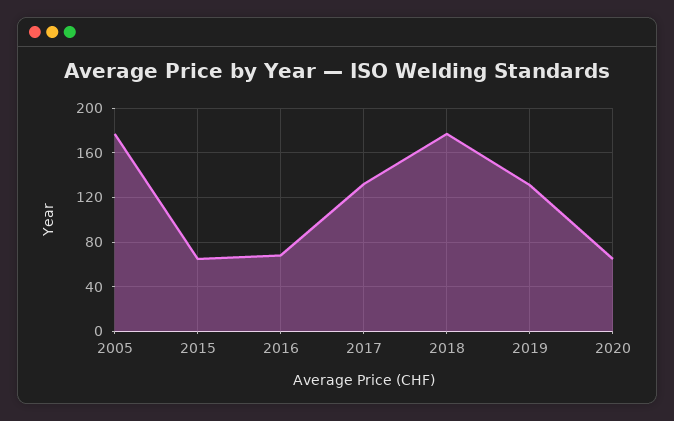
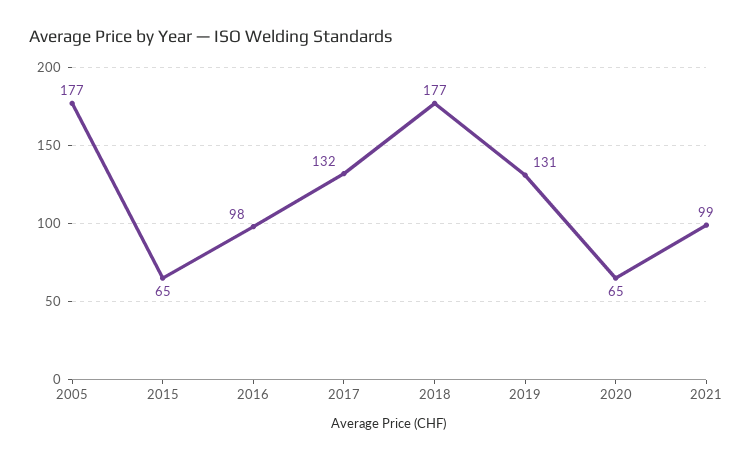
2016: 70 -> 98
2021: none -> 99

